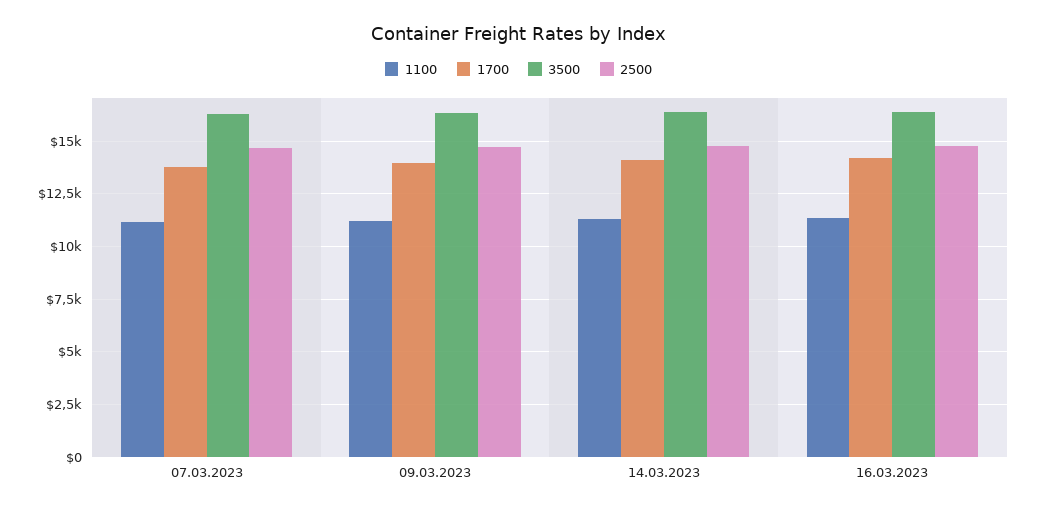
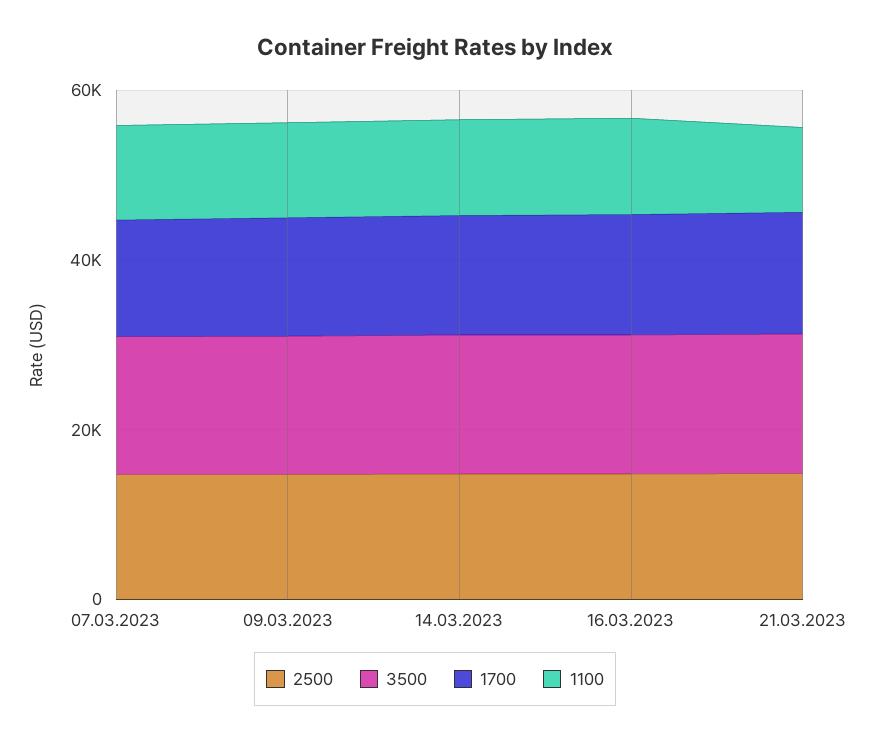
2500, 21.03.2023: none -> 15000
3500, 21.03.2023: none -> 15000
1700, 21.03.2023: none -> 15000
1100, 21.03.2023: none -> 10000

